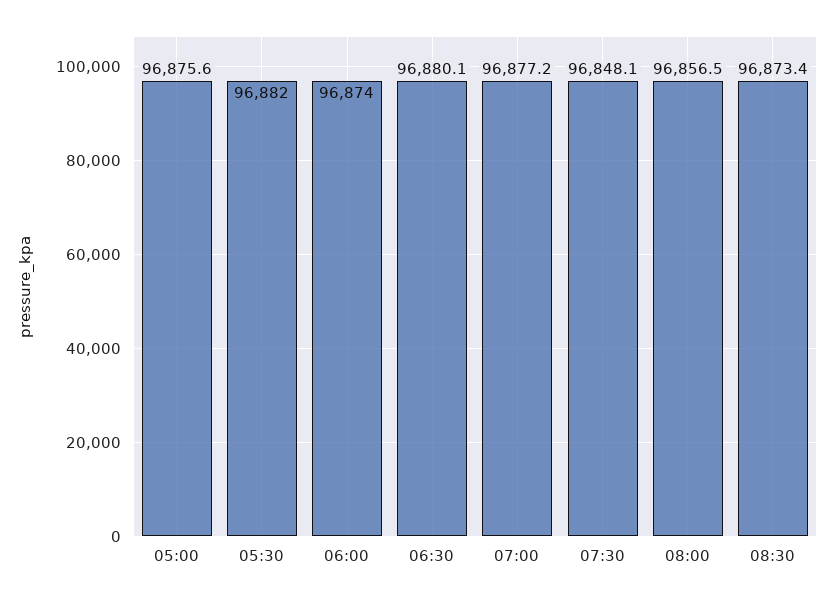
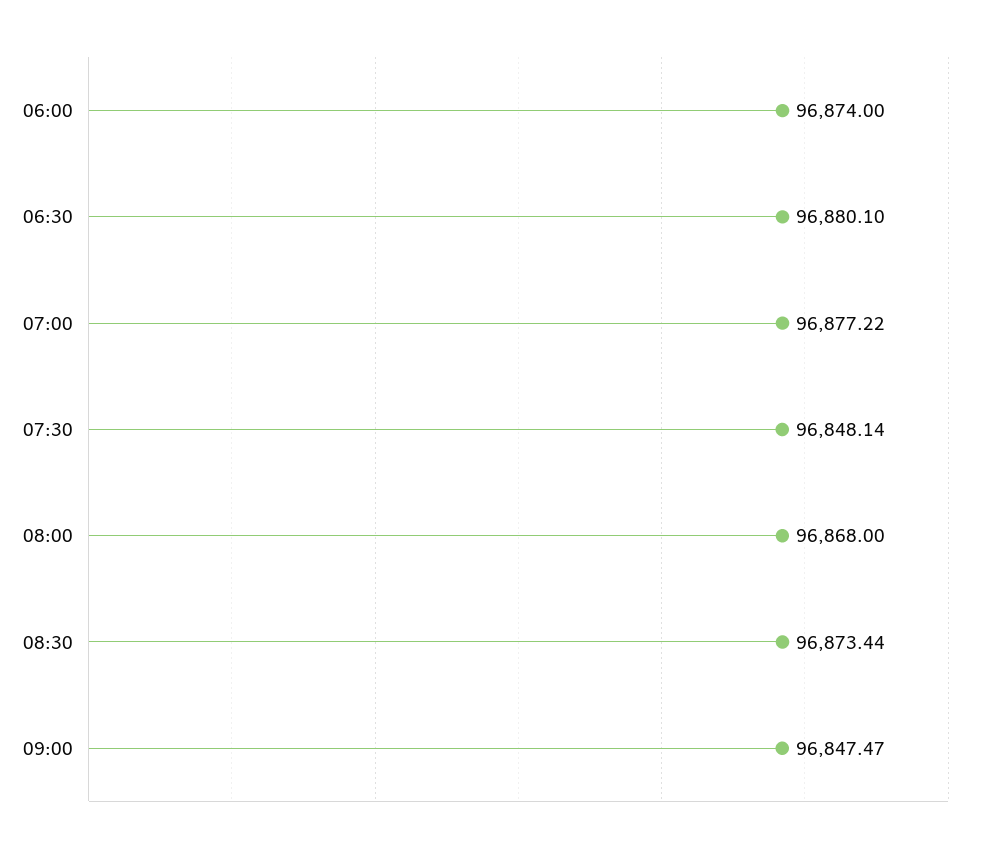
05:00: 96875.6 -> none
05:30: 96882 -> none
08:00: 96856.5 -> 96868
09:00: none -> 96847.47

